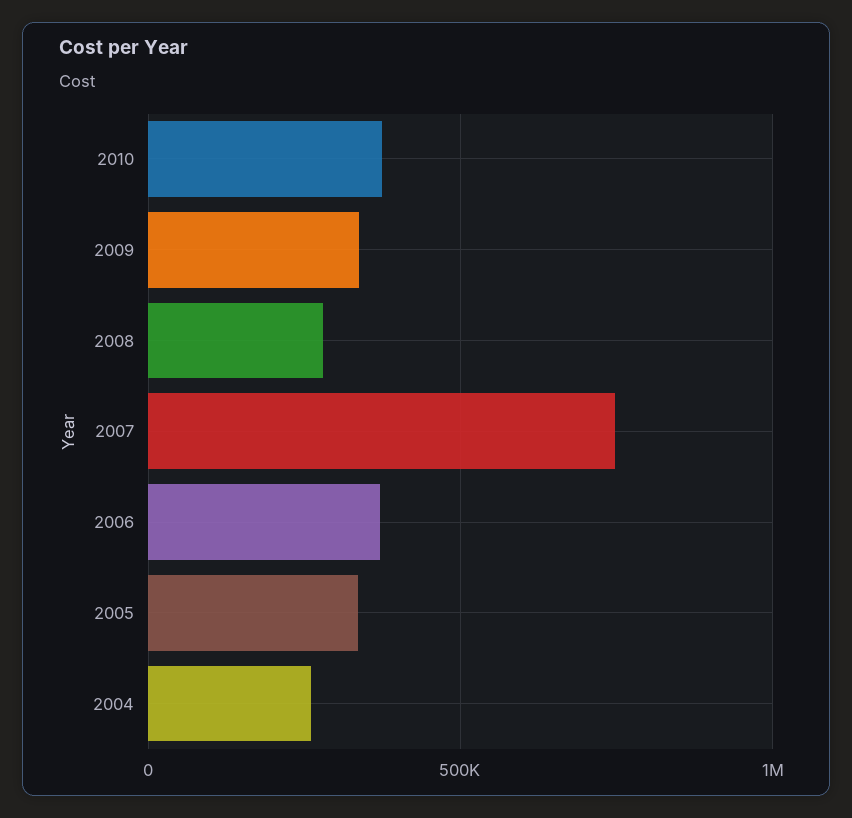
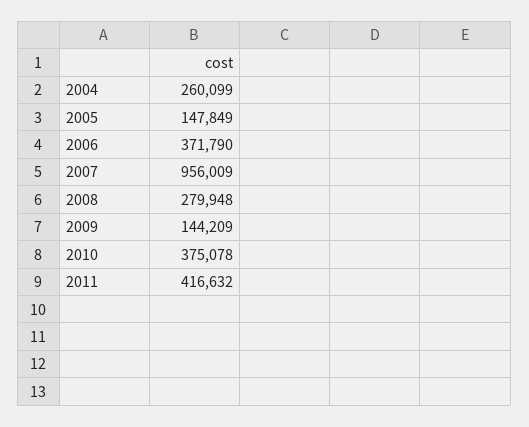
2009: 350000 -> 144209
2007: 750000 -> 956009
2005: 350000 -> 147849
2011: none -> 416632

